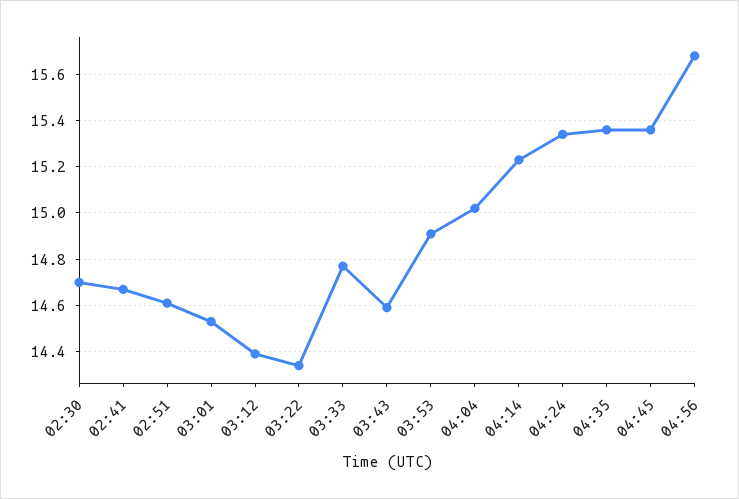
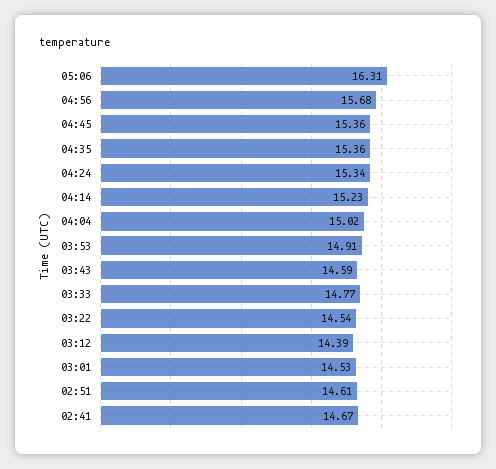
02:30: 14.7 -> none
03:22: 14.35 -> 14.54
05:06: none -> 16.31

